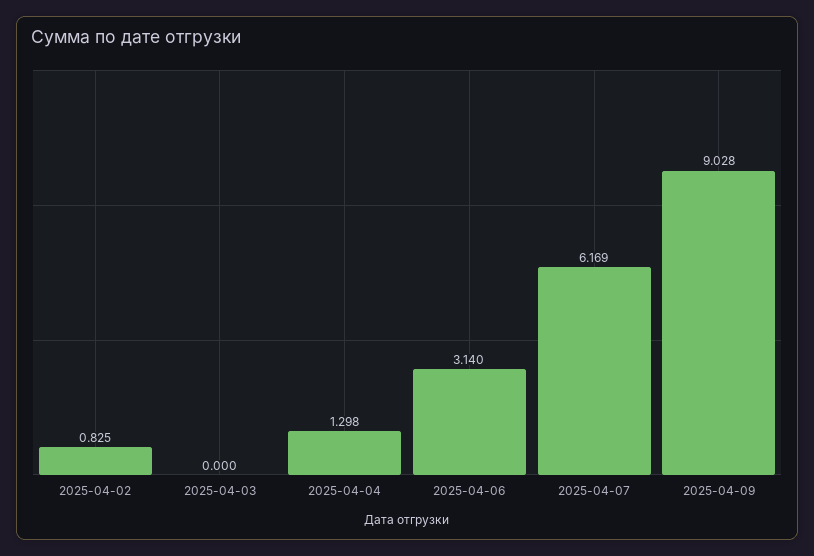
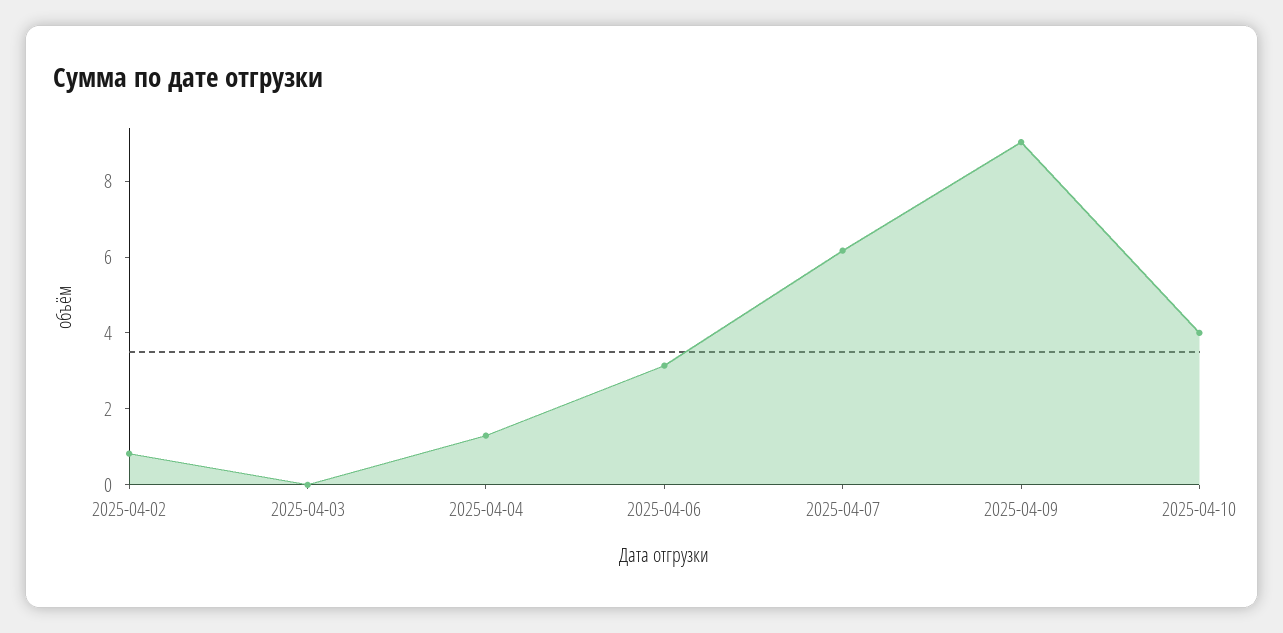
2025-04-10: none -> 4

